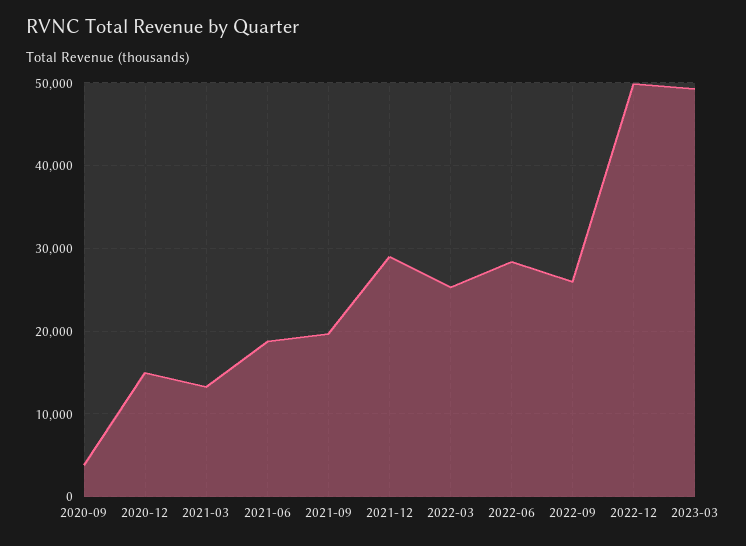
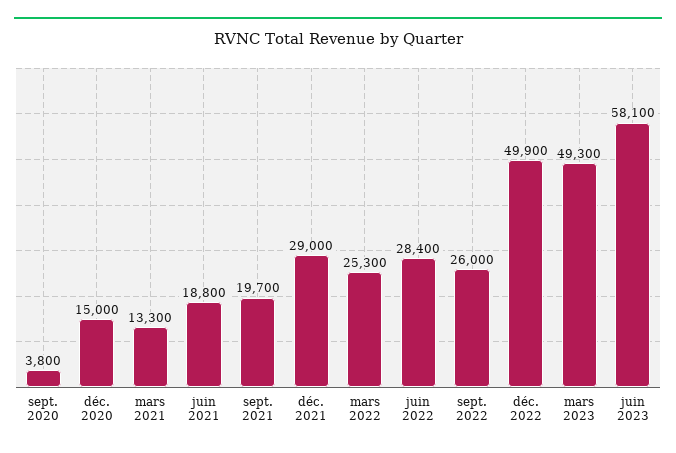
juin 2023: none -> 58100

